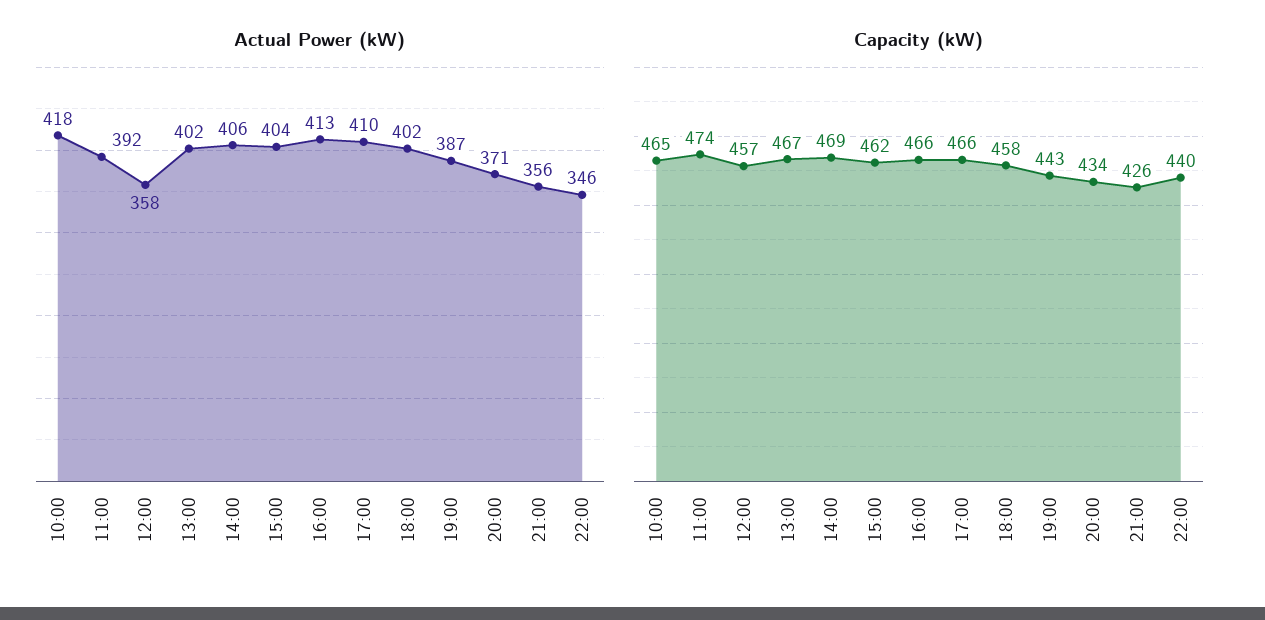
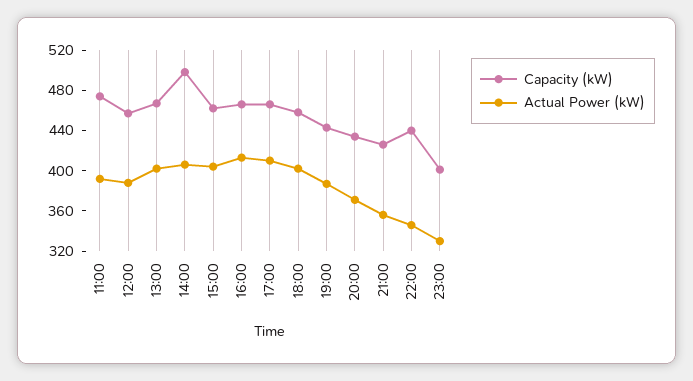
Actual Power (kW), 10:00: 418 -> none
Actual Power (kW), 12:00: 358 -> 390
Capacity (kW), 10:00: 465 -> none
Capacity (kW), 14:00: 469 -> 500
Capacity (kW), 23:00: none -> 400
Actual Power (kW), 23:00: none -> 330

